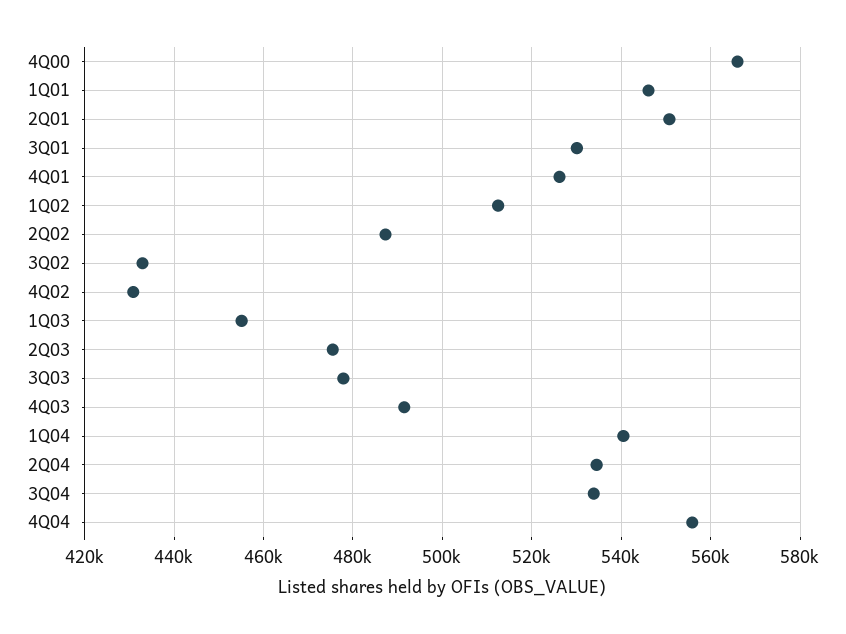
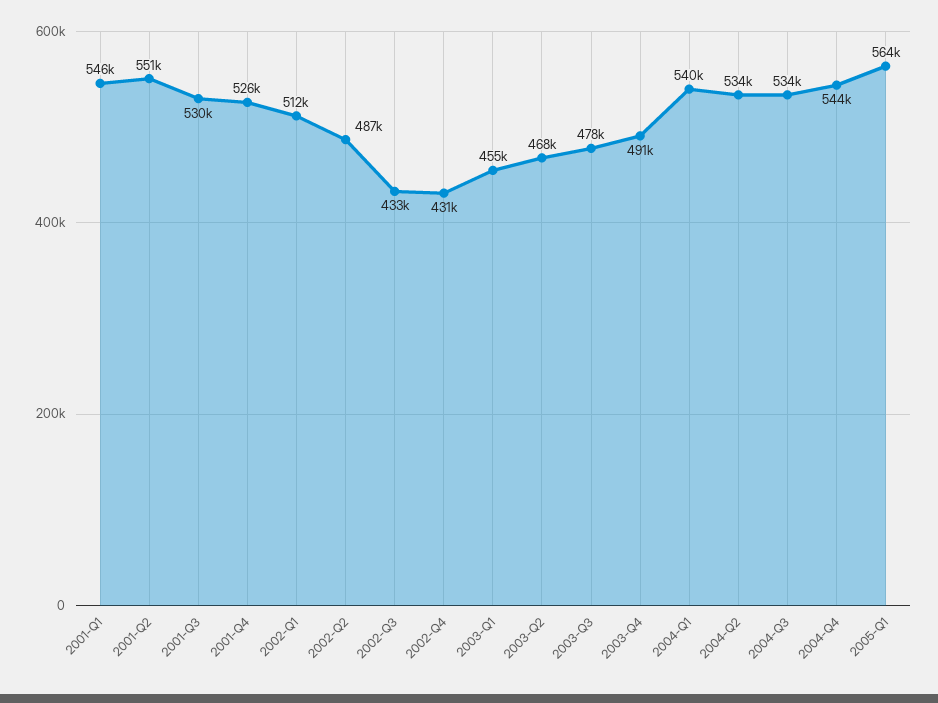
4Q00: 566000 -> none
2Q03: 476000 -> 468000
4Q04: 556000 -> 544000
2005-Q1: none -> 564000

